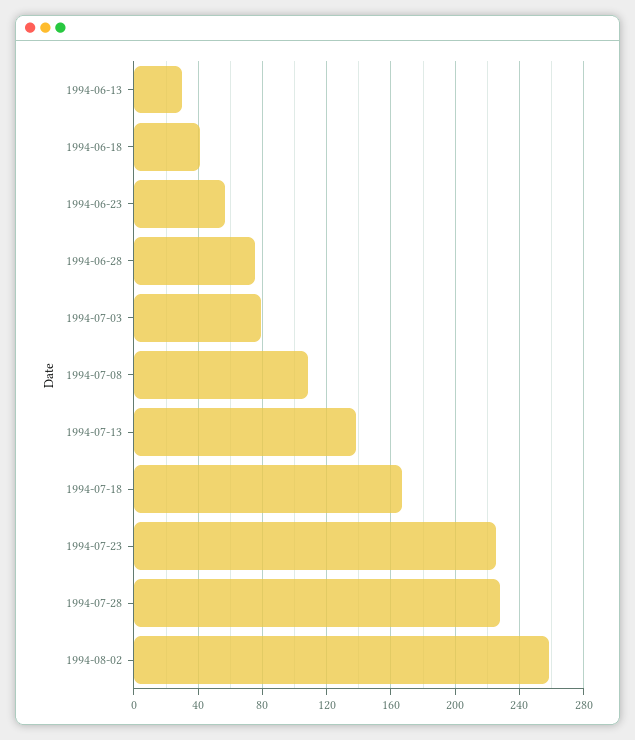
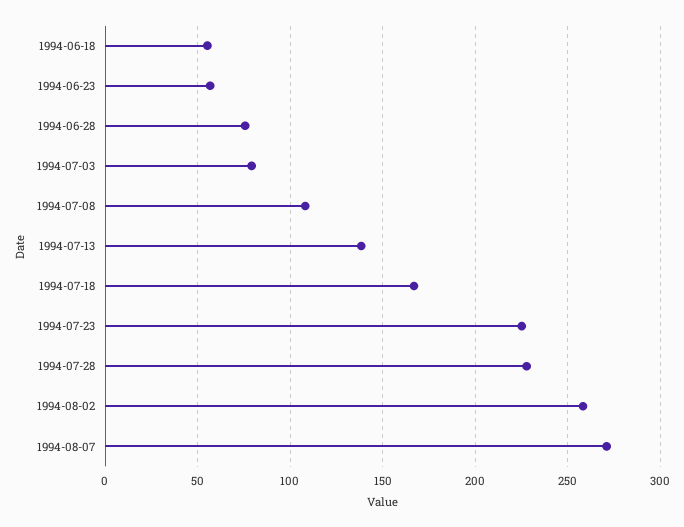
1994-06-13: 30 -> none
1994-06-18: 40 -> 55
1994-08-07: none -> 270

